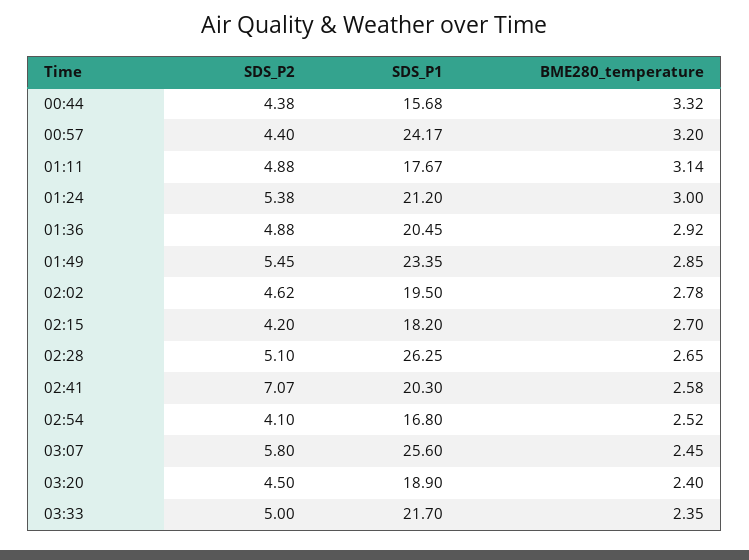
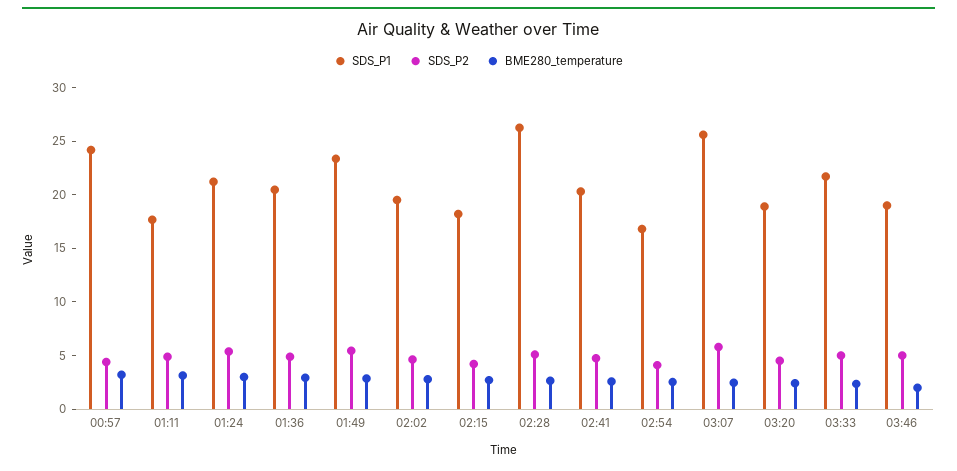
SDS_P2, 00:44: 4.38 -> none
SDS_P1, 00:44: 15.68 -> none
BME280_temperature, 00:44: 3.32 -> none
SDS_P2, 02:41: 7.07 -> 5
SDS_P1, 03:46: none -> 19
SDS_P2, 03:46: none -> 5
BME280_temperature, 03:46: none -> 2

